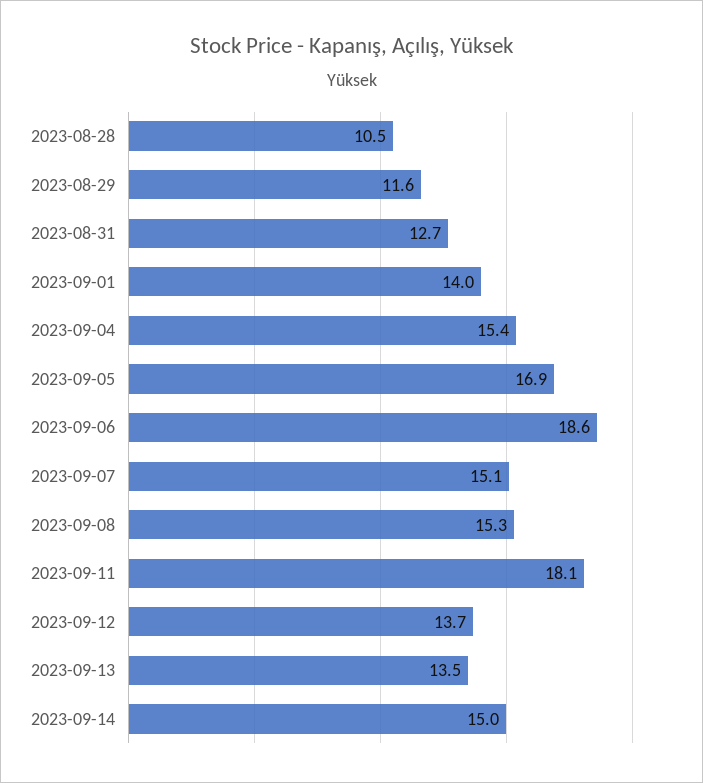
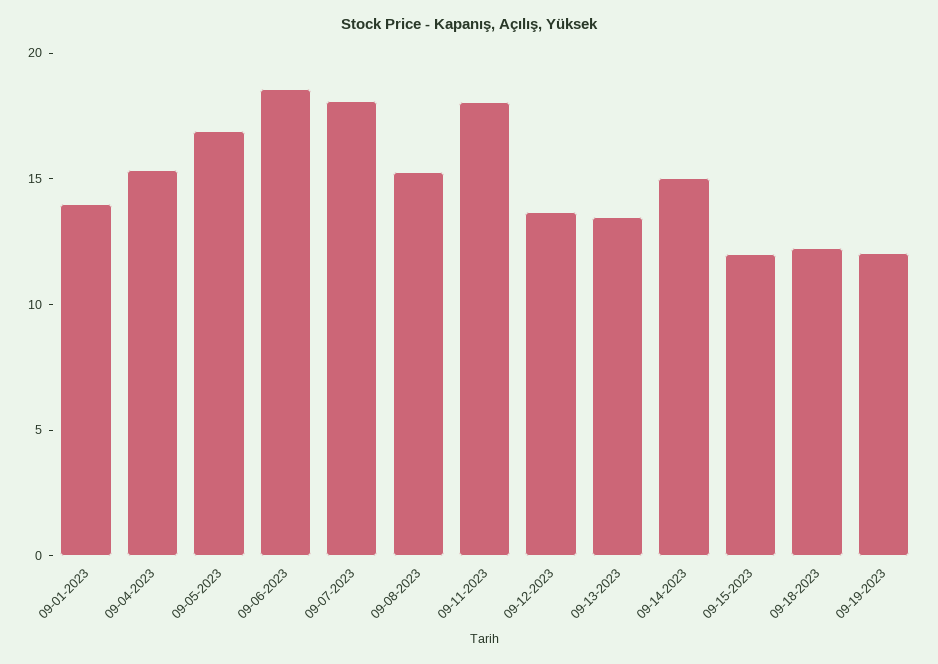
2023-08-28: 10.5 -> none
2023-08-29: 11.6 -> none
2023-08-31: 12.7 -> none
2023-09-07: 15.1 -> 18
09-15-2023: none -> 12
09-18-2023: none -> 12
09-19-2023: none -> 12

